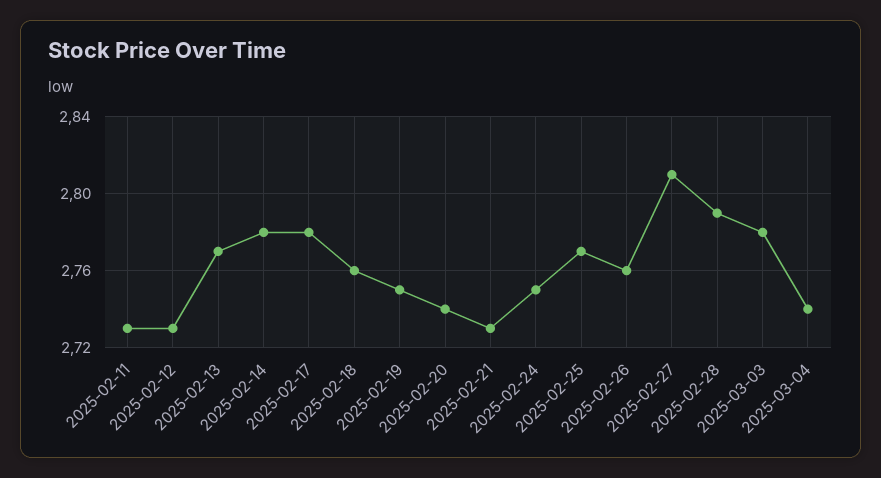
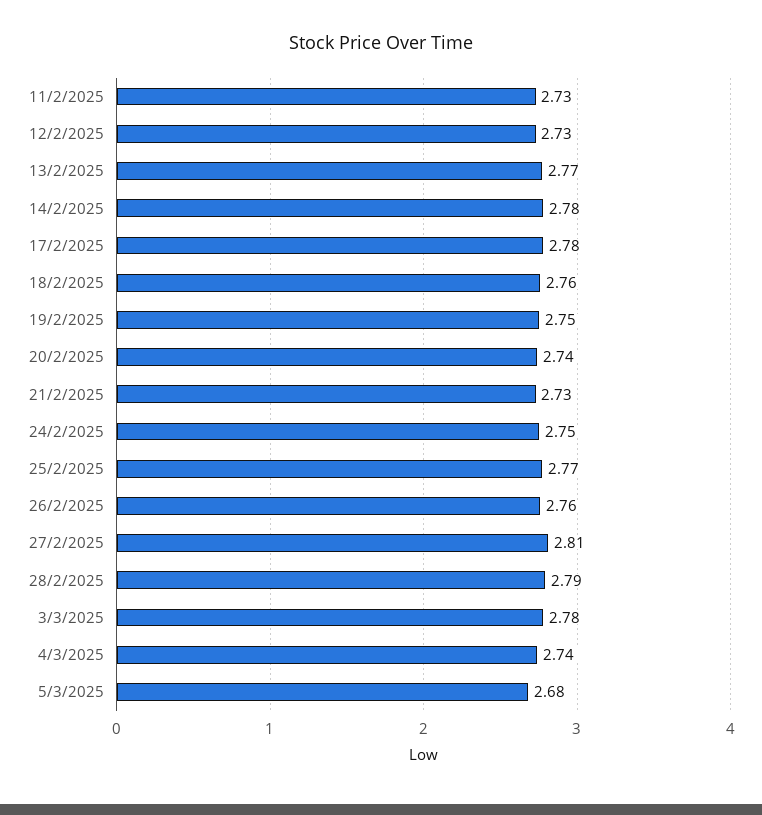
5/3/2025: none -> 2.68

